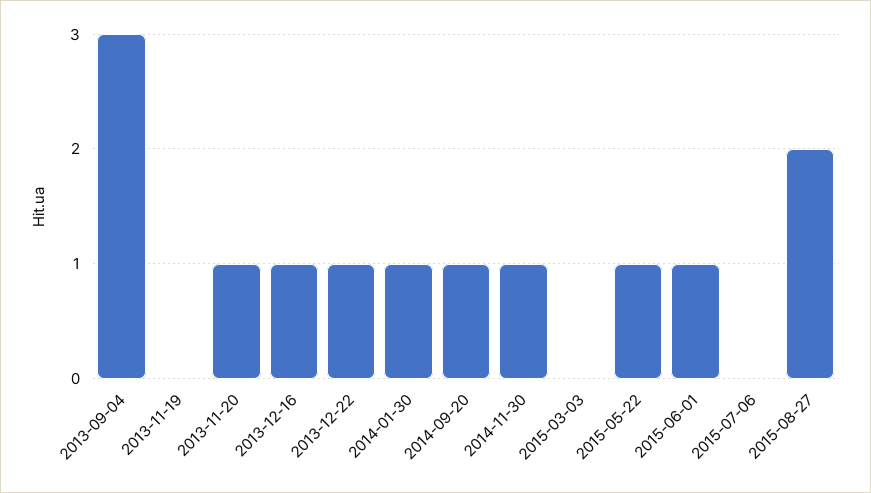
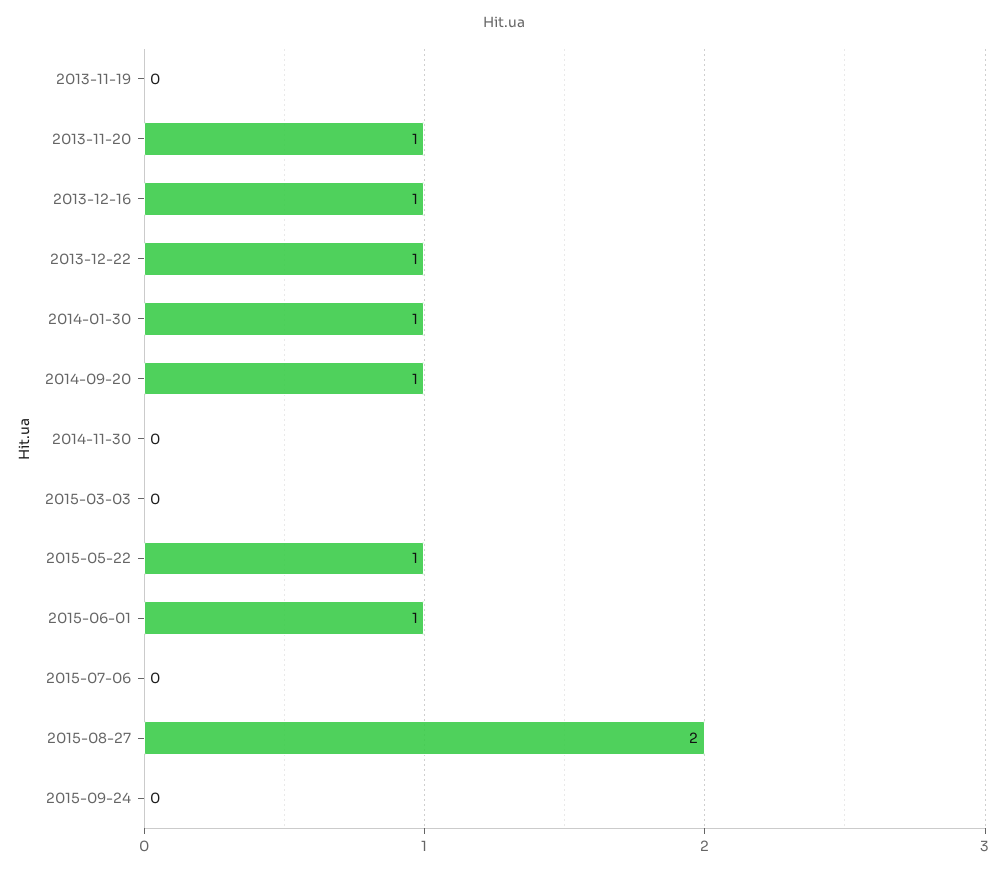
2013-09-04: 3 -> none
2014-11-30: 1 -> 0
2015-09-24: none -> 0

